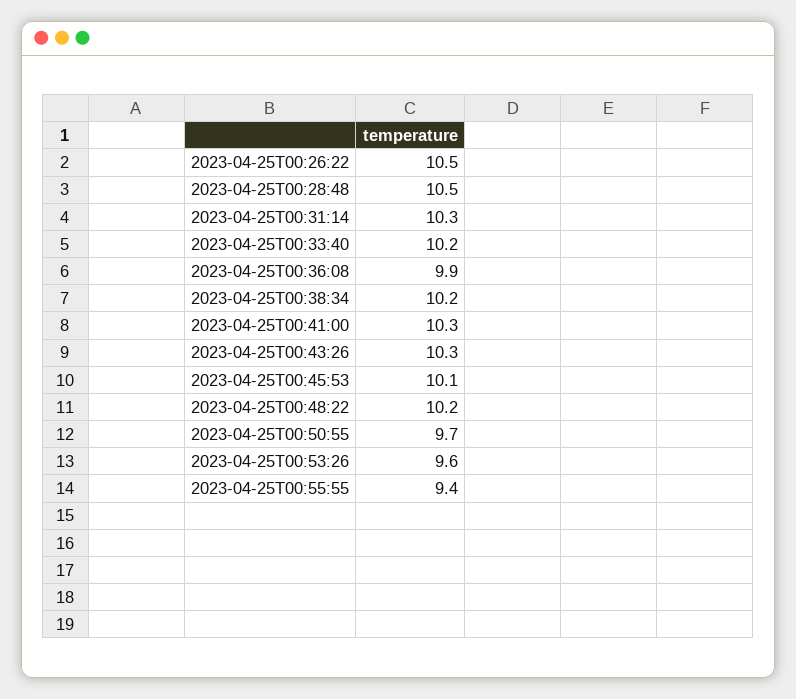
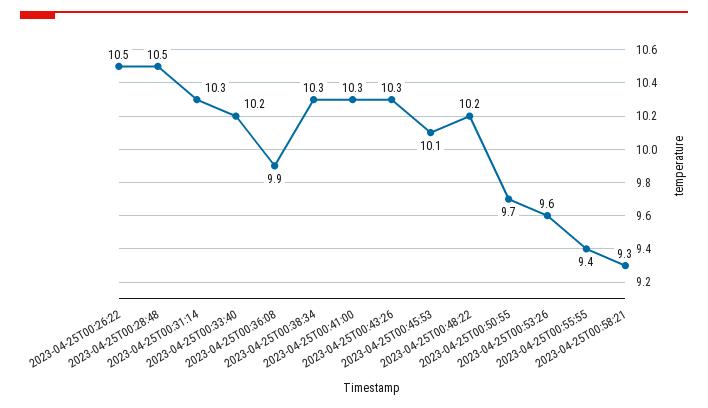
2023-04-25T00:38:34: 10.2 -> 10.3
2023-04-25T00:58:21: none -> 9.3

